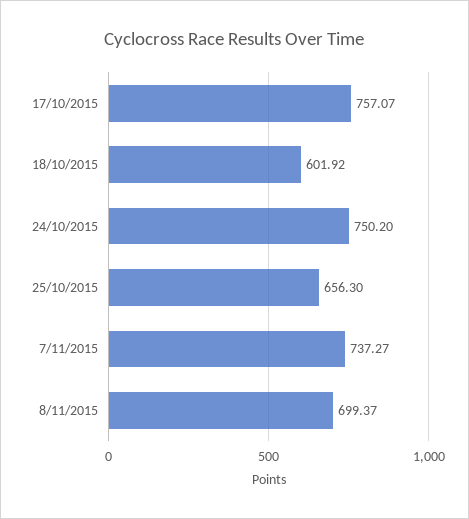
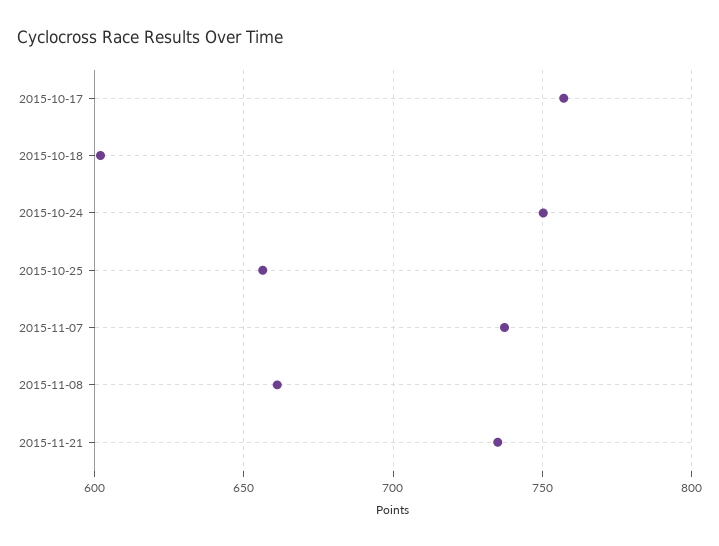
8/11/2015: 699.37 -> 660
2015-11-21: none -> 735

